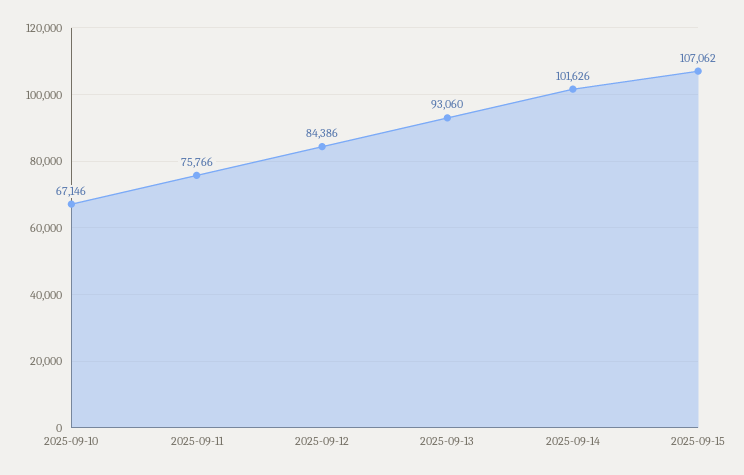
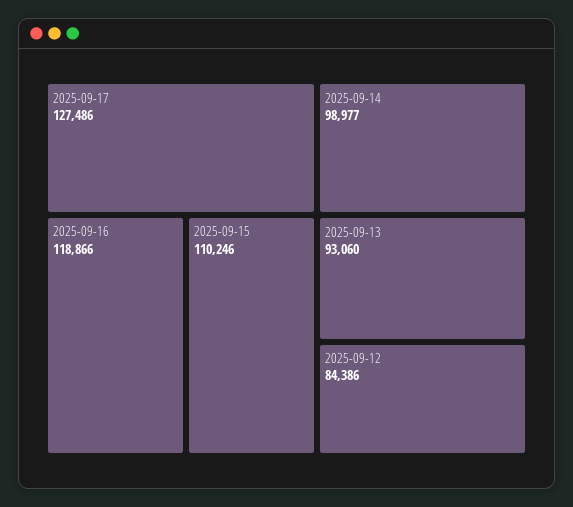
2025-09-10: 67146 -> none
2025-09-11: 75766 -> none
2025-09-14: 101626 -> 98977
2025-09-15: 107062 -> 110246
2025-09-17: none -> 127486
2025-09-16: none -> 118866

